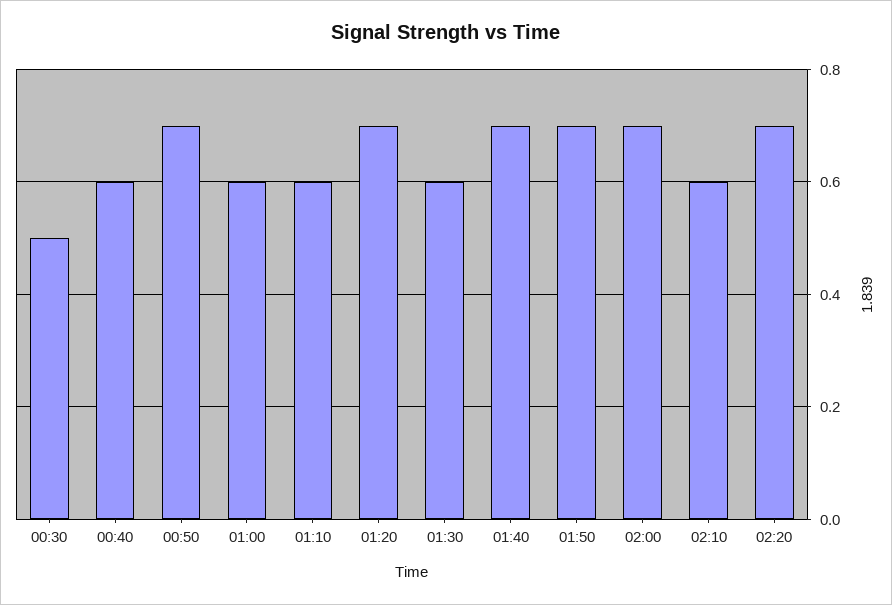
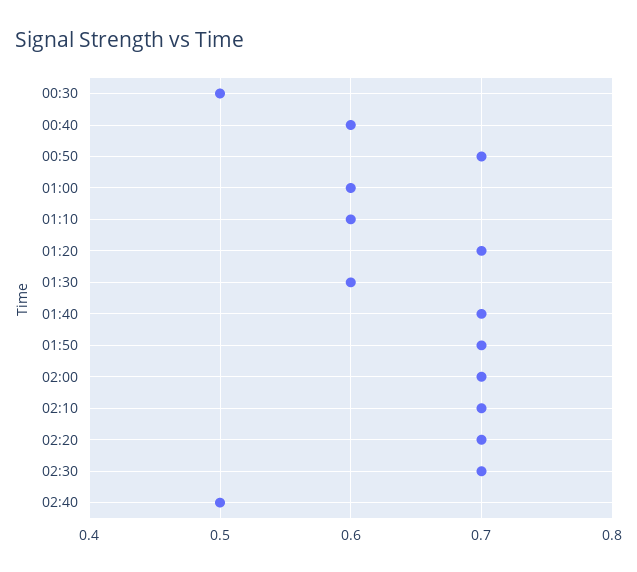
02:10: 0.6 -> 0.7
02:30: none -> 0.7
02:40: none -> 0.5

